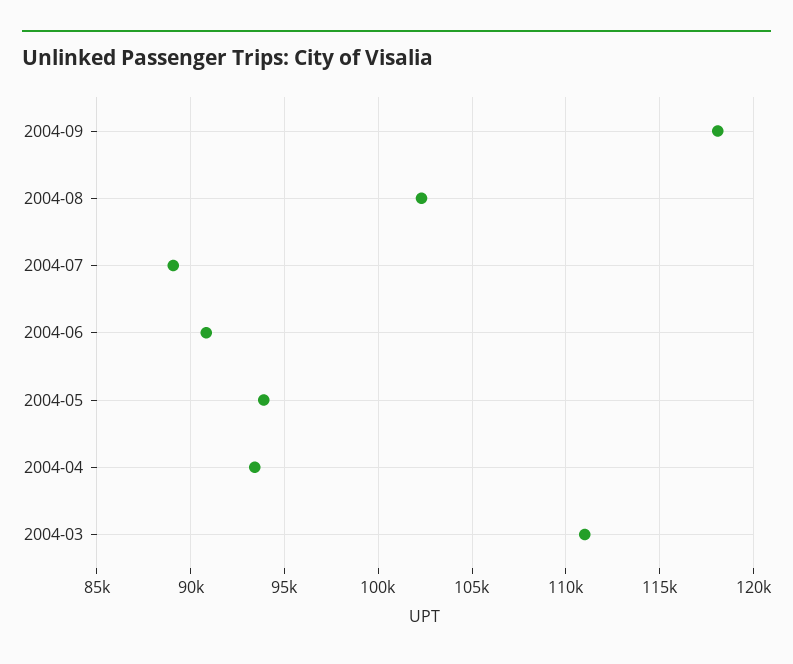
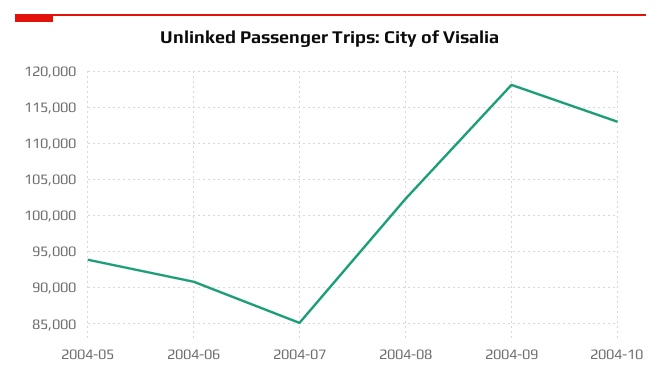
2004-07: 89000 -> 85000
2004-04: 93500 -> none
2004-03: 111000 -> none
2004-10: none -> 113000

